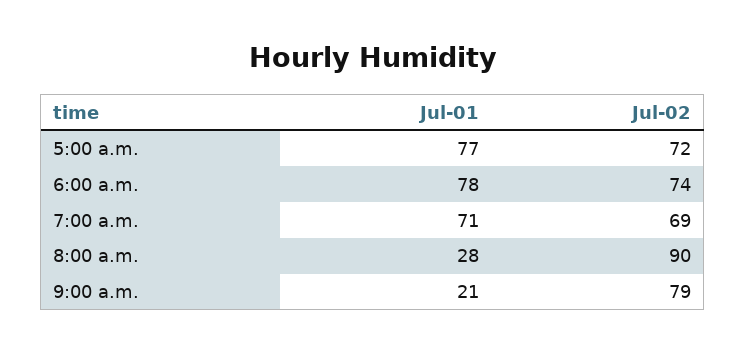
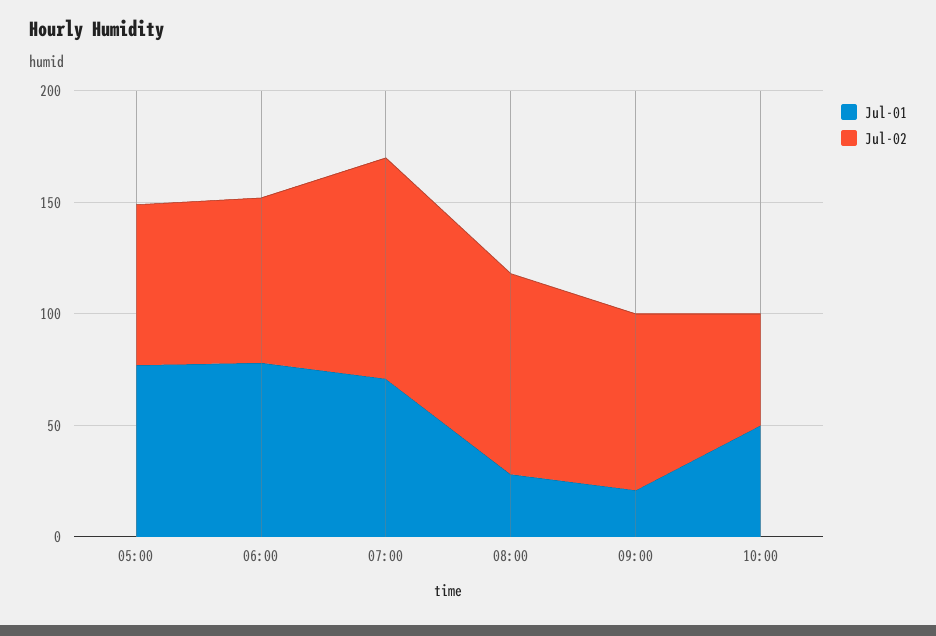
Jul-02, 7:00 a.m.: 69 -> 100
Jul-01, 10:00: none -> 50
Jul-02, 10:00: none -> 50

